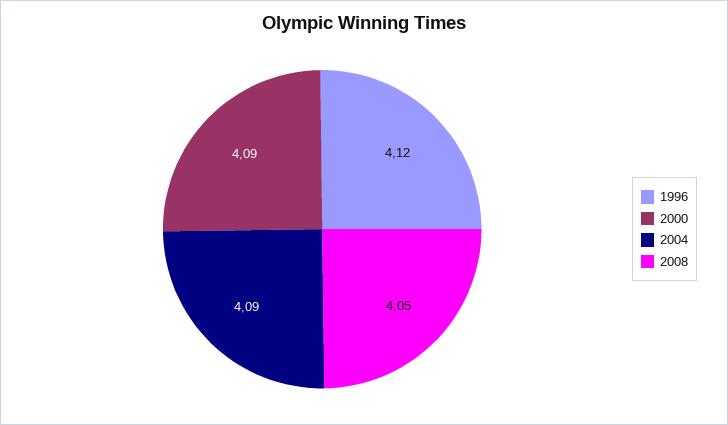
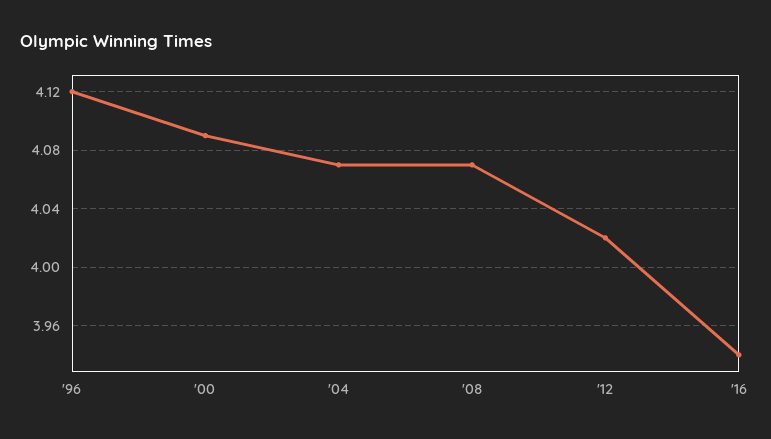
2004: 4.09 -> 4.07
2008: 4.05 -> 4.07
'12: none -> 4.02
'16: none -> 3.94

